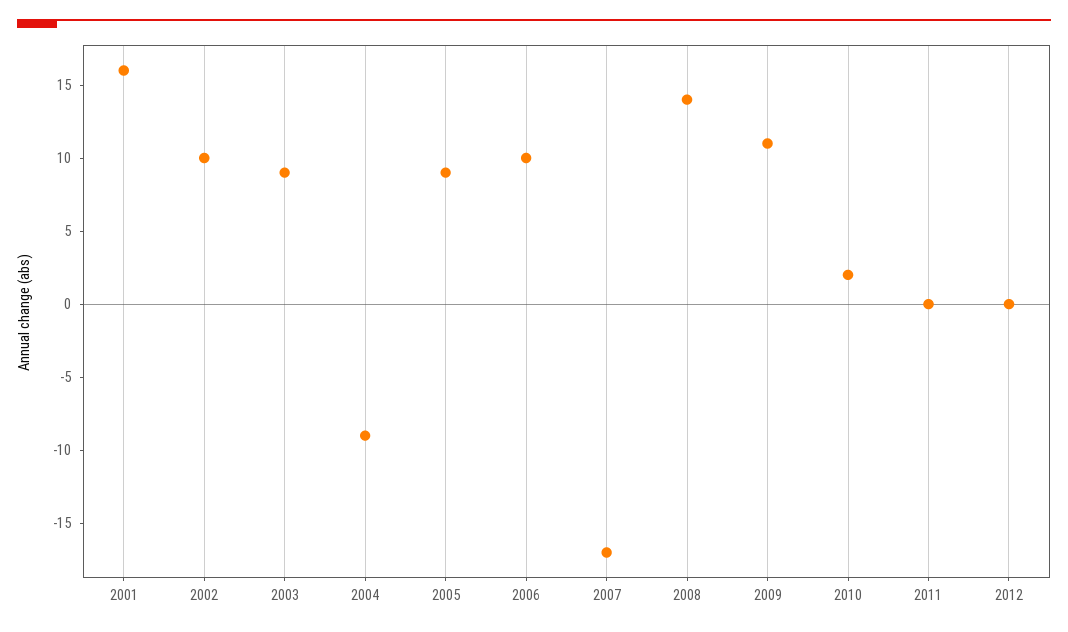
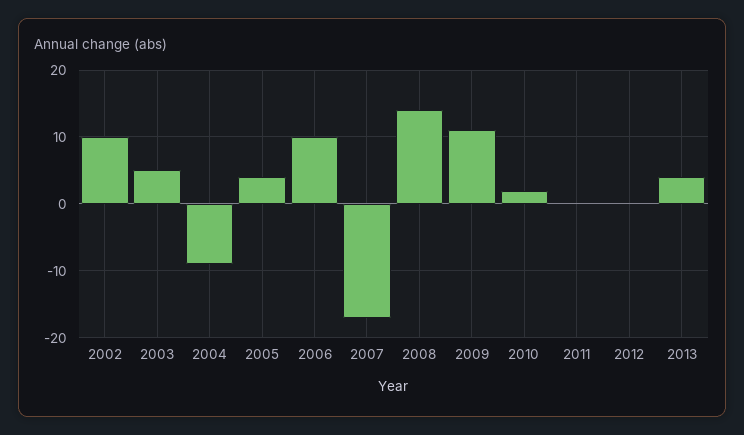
2001: 16 -> none
2003: 9 -> 5
2005: 9 -> 4
2013: none -> 4

